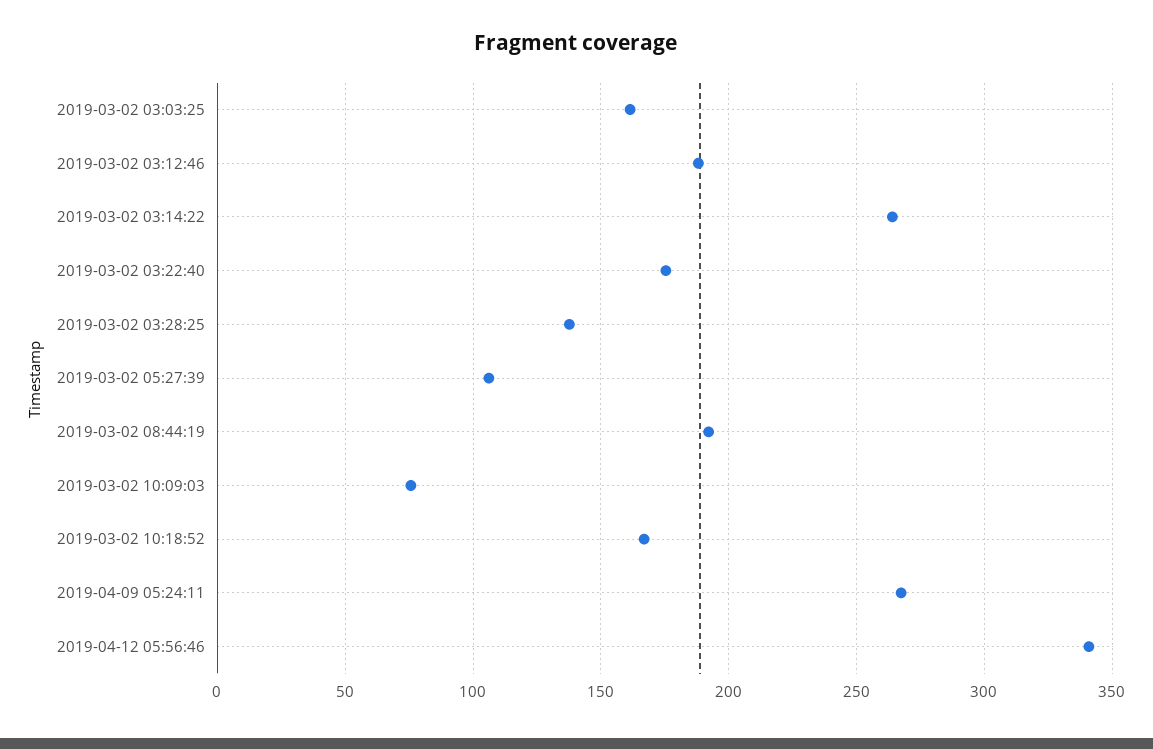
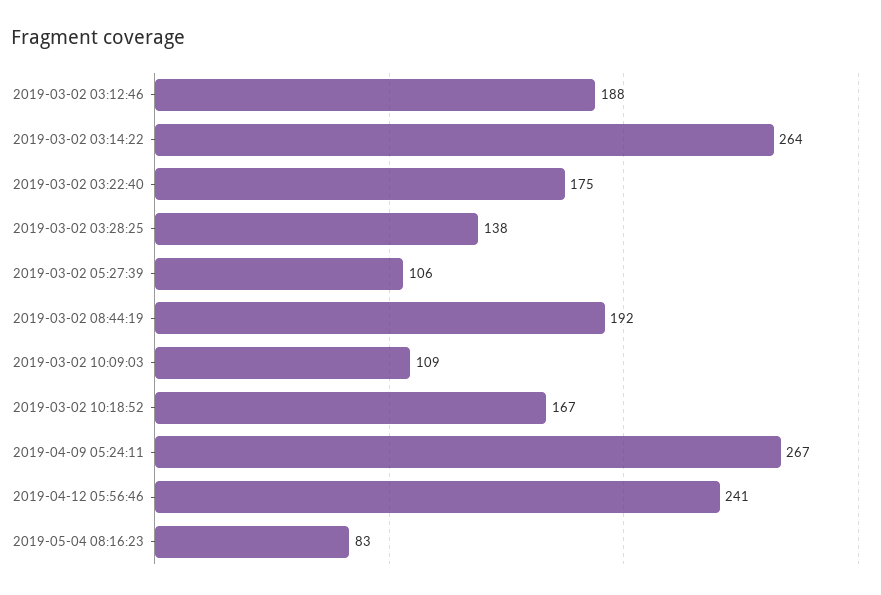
2019-03-02 03:03:25: 160 -> none
2019-03-02 10:09:03: 75 -> 109
2019-04-12 05:56:46: 340 -> 241
2019-05-04 08:16:23: none -> 83

